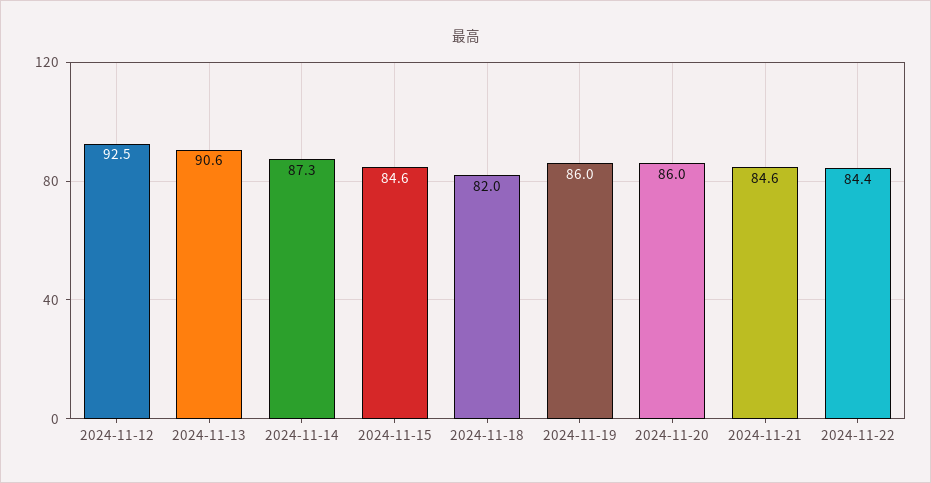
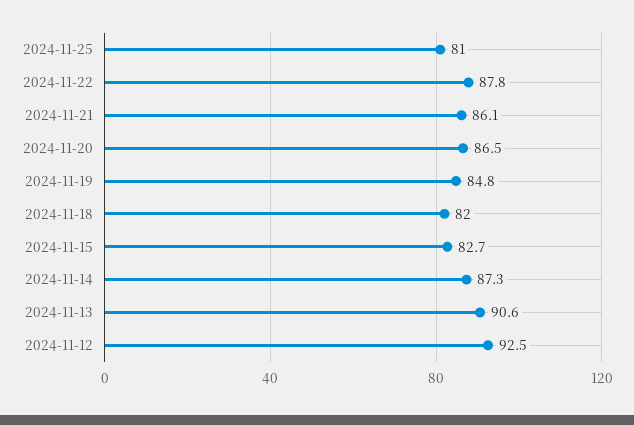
2024-11-15: 84.6 -> 82.7
2024-11-19: 86 -> 84.8
2024-11-20: 86 -> 86.5
2024-11-21: 84.6 -> 86.1
2024-11-22: 84.4 -> 87.8
2024-11-25: none -> 81

